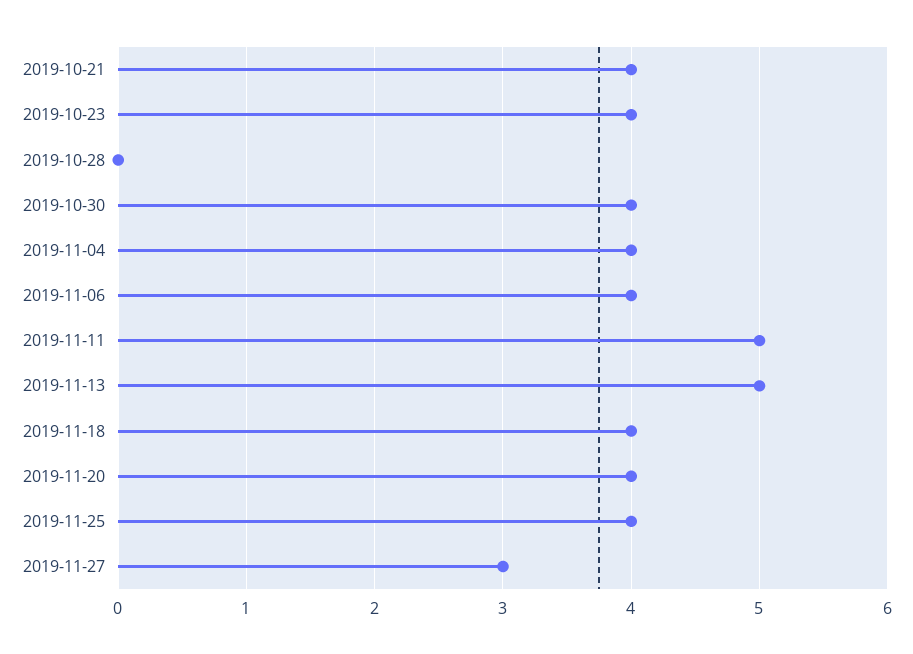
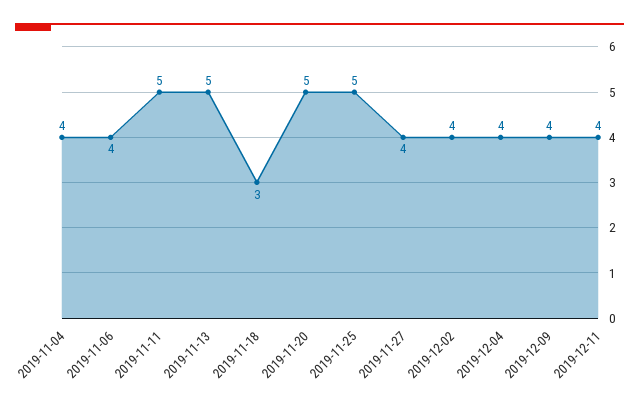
2019-10-21: 4 -> none
2019-10-23: 4 -> none
2019-10-28: 0 -> none
2019-10-30: 4 -> none
2019-11-18: 4 -> 3
2019-11-20: 4 -> 5
2019-11-25: 4 -> 5
2019-11-27: 3 -> 4
2019-12-02: none -> 4
2019-12-04: none -> 4
2019-12-09: none -> 4
2019-12-11: none -> 4

